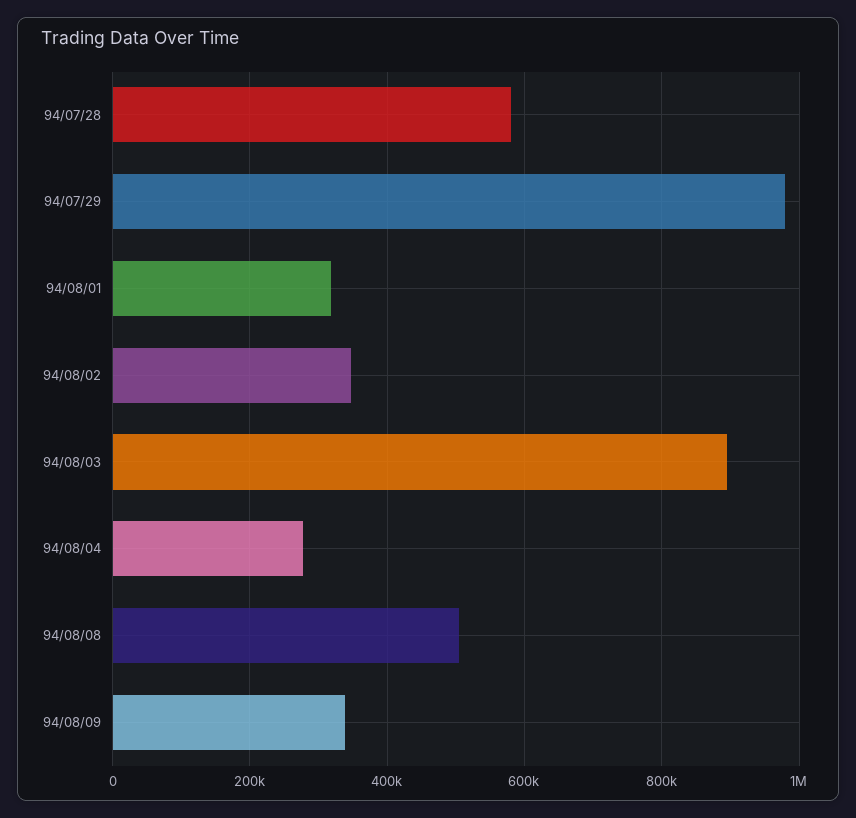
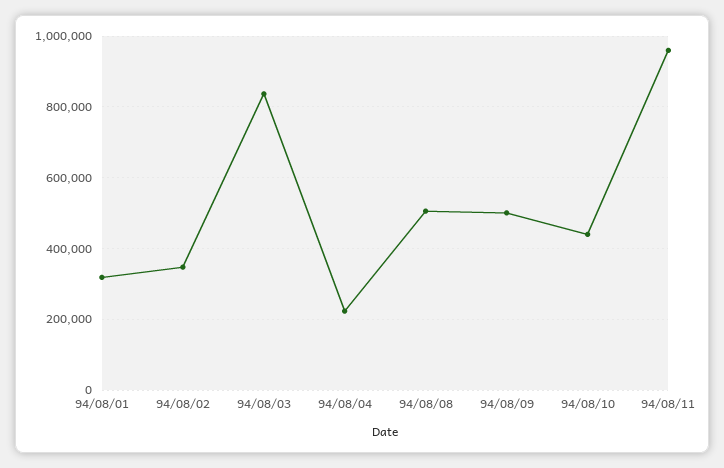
94/07/28: 580000 -> none
94/07/29: 980000 -> none
94/08/03: 900000 -> 840000
94/08/04: 280000 -> 220000
94/08/09: 340000 -> 500000
94/08/10: none -> 440000
94/08/11: none -> 960000

